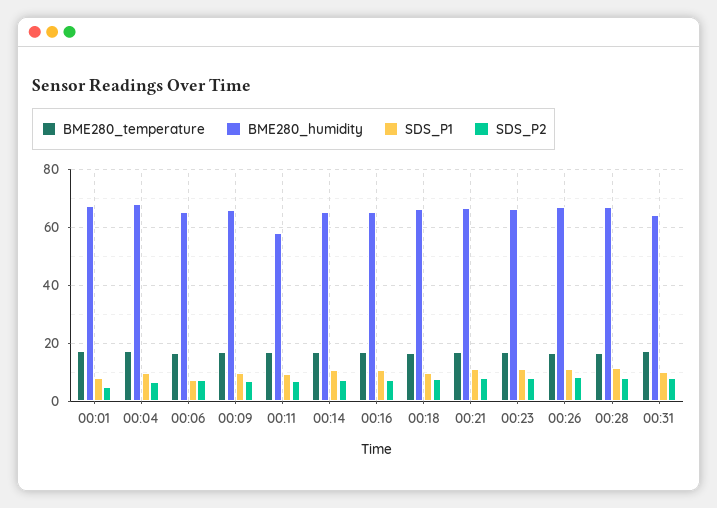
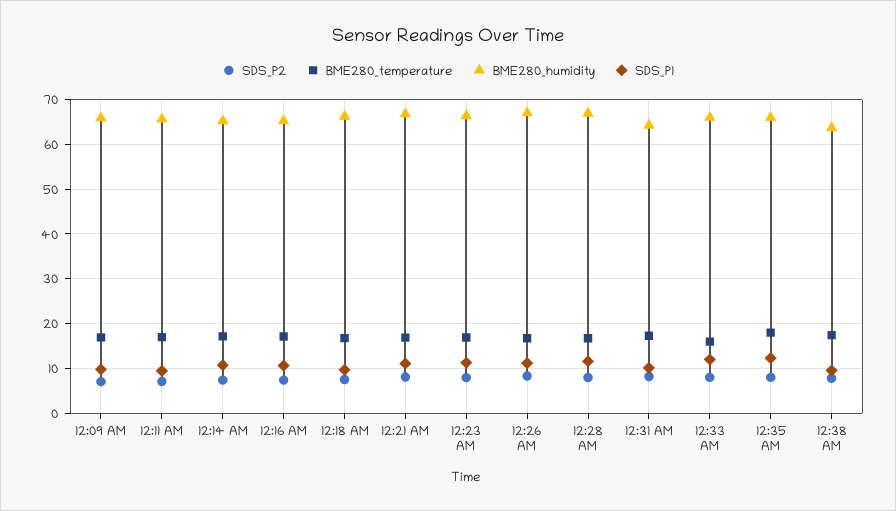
BME280_temperature, 00:01: 17.5 -> none
BME280_humidity, 00:01: 67.5 -> none
SDS_P1, 00:01: 7.5 -> none
SDS_P2, 00:01: 5 -> none
BME280_temperature, 00:04: 17.5 -> none
BME280_humidity, 00:04: 67.5 -> none
SDS_P1, 00:04: 10 -> none
SDS_P2, 00:04: 7.5 -> none
BME280_temperature, 00:06: 17.5 -> none
BME280_humidity, 00:06: 65 -> none
SDS_P1, 00:06: 7.5 -> none
SDS_P2, 00:06: 7.5 -> none
BME280_humidity, 00:11: 57.5 -> 66
SDS_P2, 12:33 AM: none -> 8
BME280_temperature, 12:33 AM: none -> 16
BME280_humidity, 12:33 AM: none -> 66
SDS_P1, 12:33 AM: none -> 12
SDS_P2, 12:35 AM: none -> 8
BME280_temperature, 12:35 AM: none -> 18
BME280_humidity, 12:35 AM: none -> 66
SDS_P1, 12:35 AM: none -> 12
SDS_P2, 12:38 AM: none -> 8
BME280_temperature, 12:38 AM: none -> 18
BME280_humidity, 12:38 AM: none -> 64
SDS_P1, 12:38 AM: none -> 10

